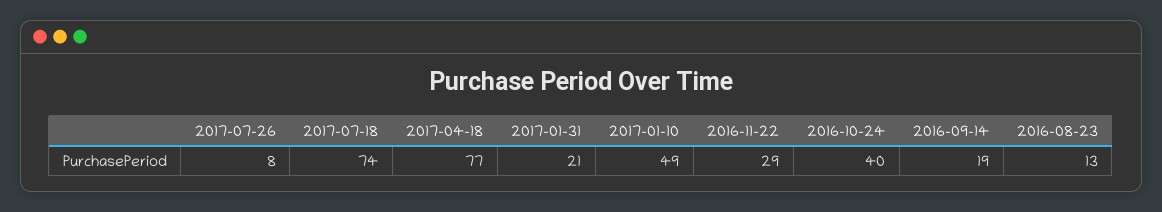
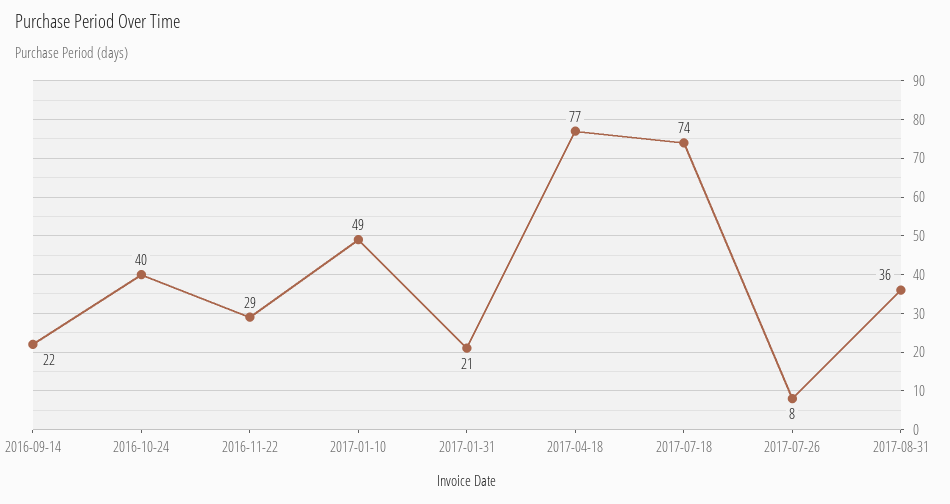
2016-09-14: 19 -> 22
2016-08-23: 13 -> none
2017-08-31: none -> 36

